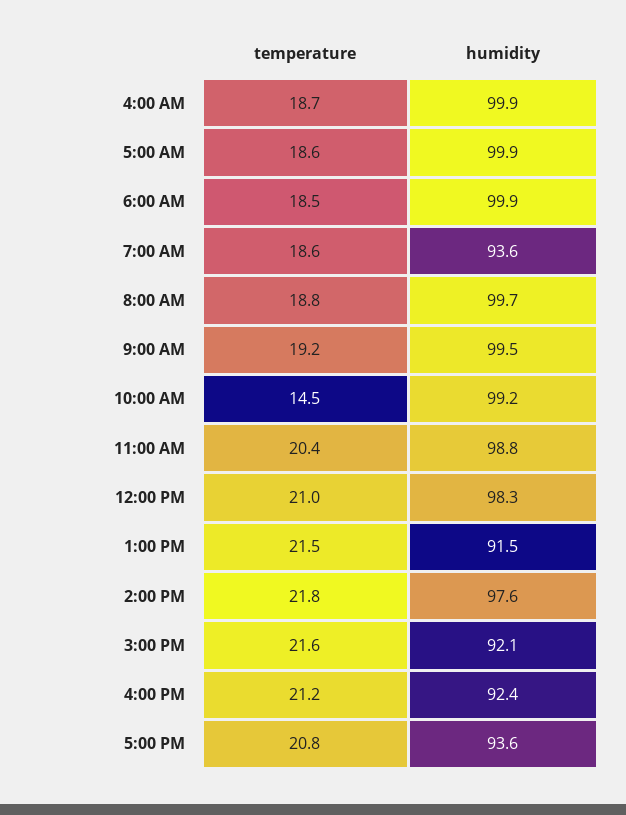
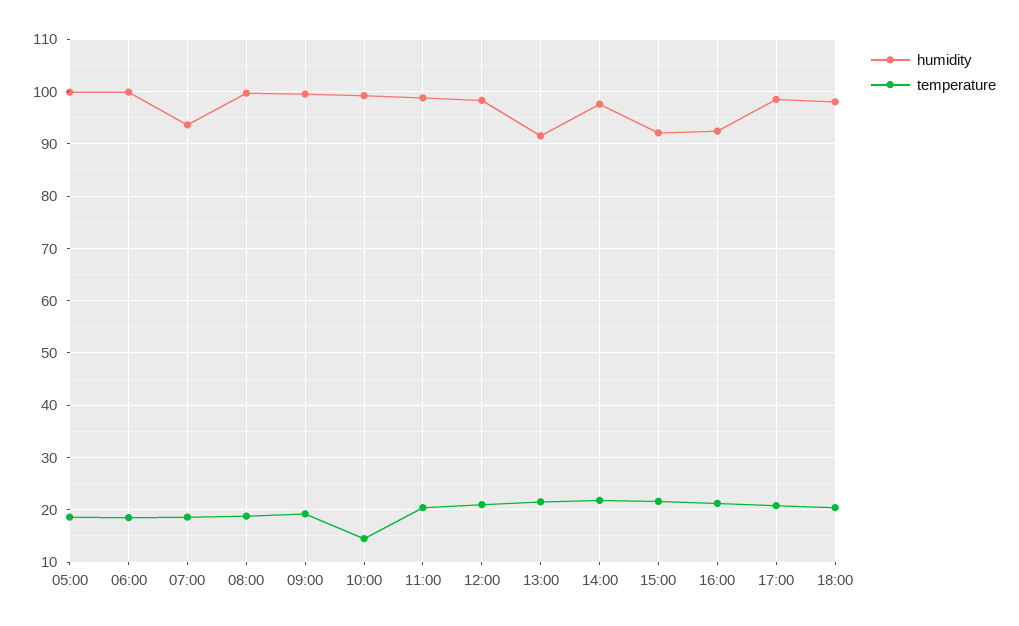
temperature, 4:00 AM: 18.7 -> none
humidity, 4:00 AM: 99.9 -> none
humidity, 5:00 PM: 93.6 -> 98
humidity, 18:00: none -> 98
temperature, 18:00: none -> 20

